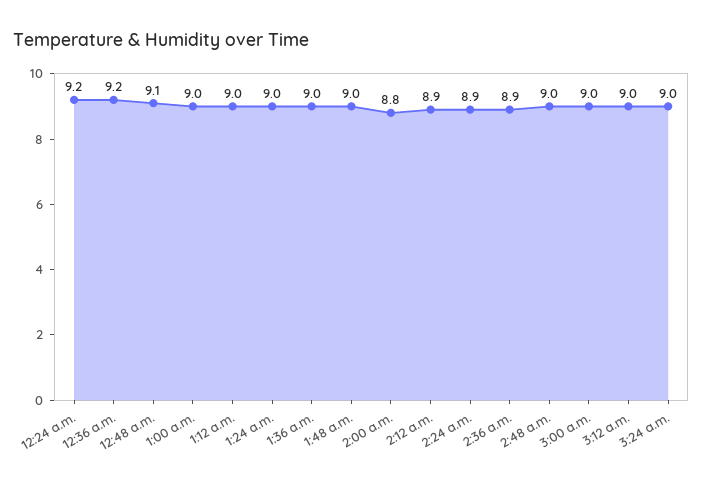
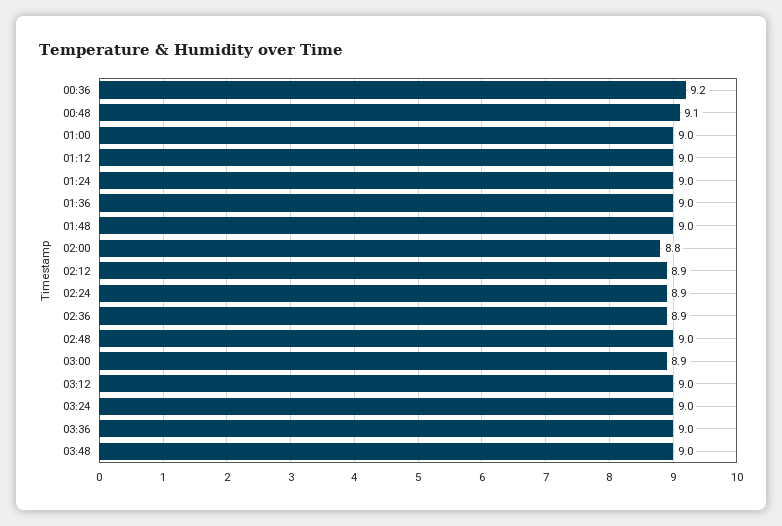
12:24 a.m.: 9.2 -> none
3:00 a.m.: 9 -> 8.9
03:36: none -> 9
03:48: none -> 9

